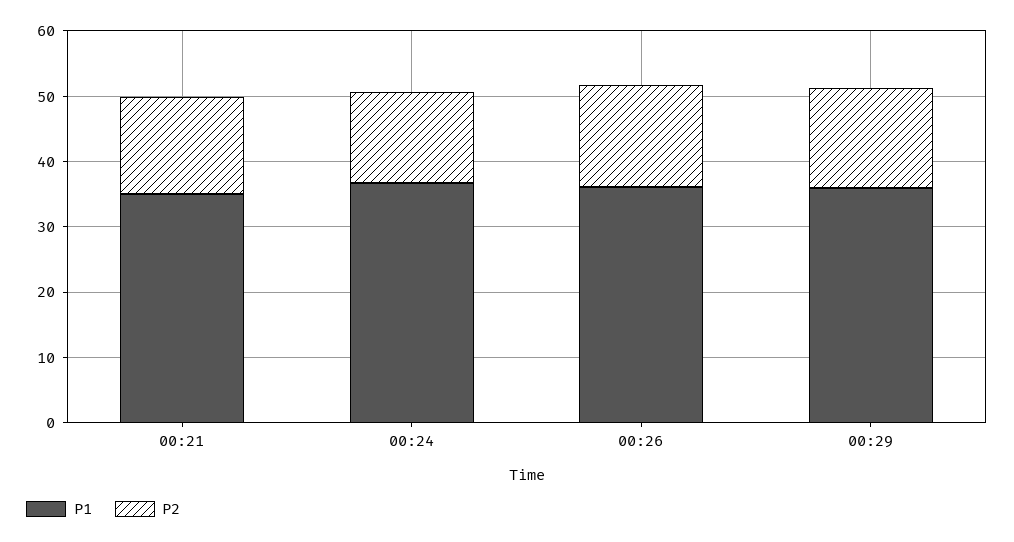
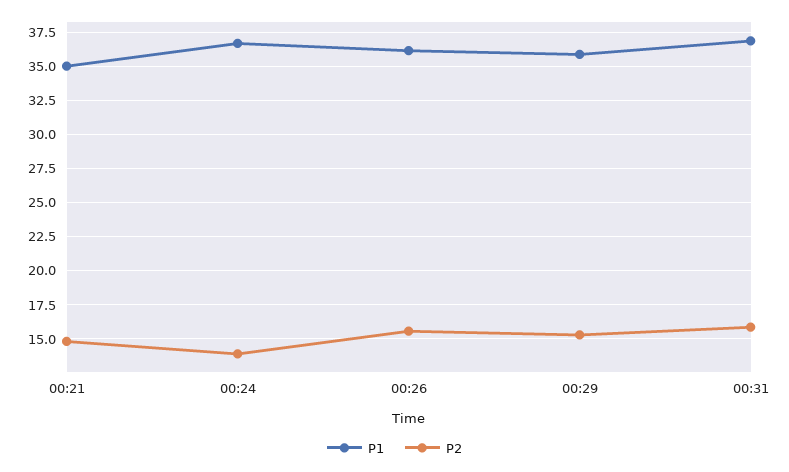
P1, 00:31: none -> 37
P2, 00:31: none -> 16

